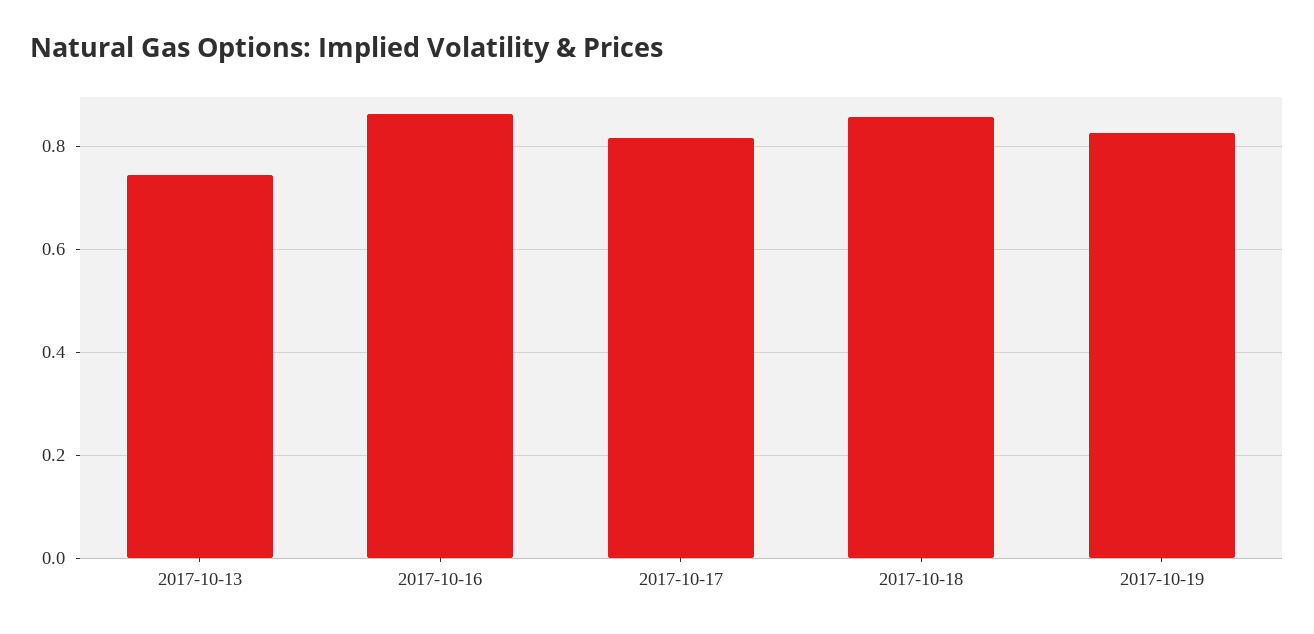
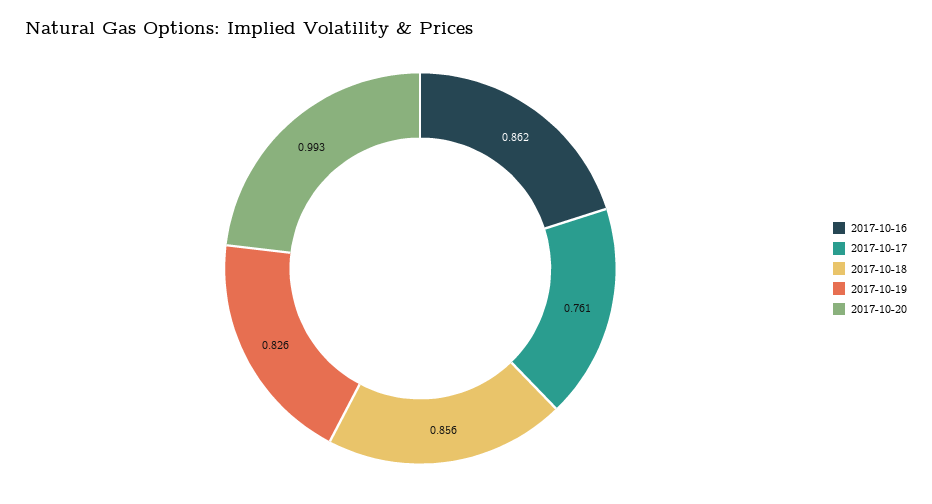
2017-10-13: 0.74 -> none
2017-10-17: 0.82 -> 0.761
2017-10-20: none -> 0.993

